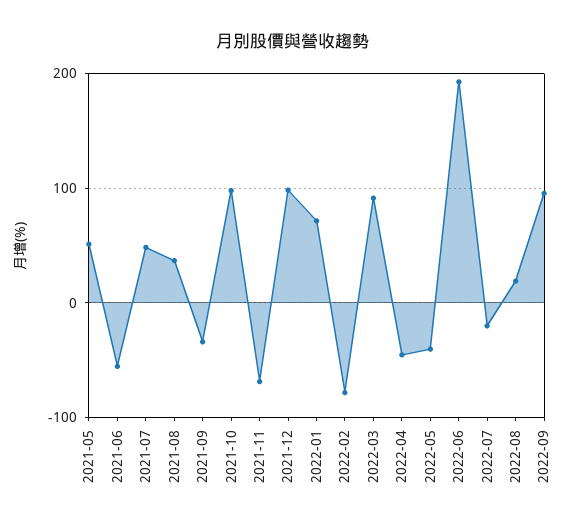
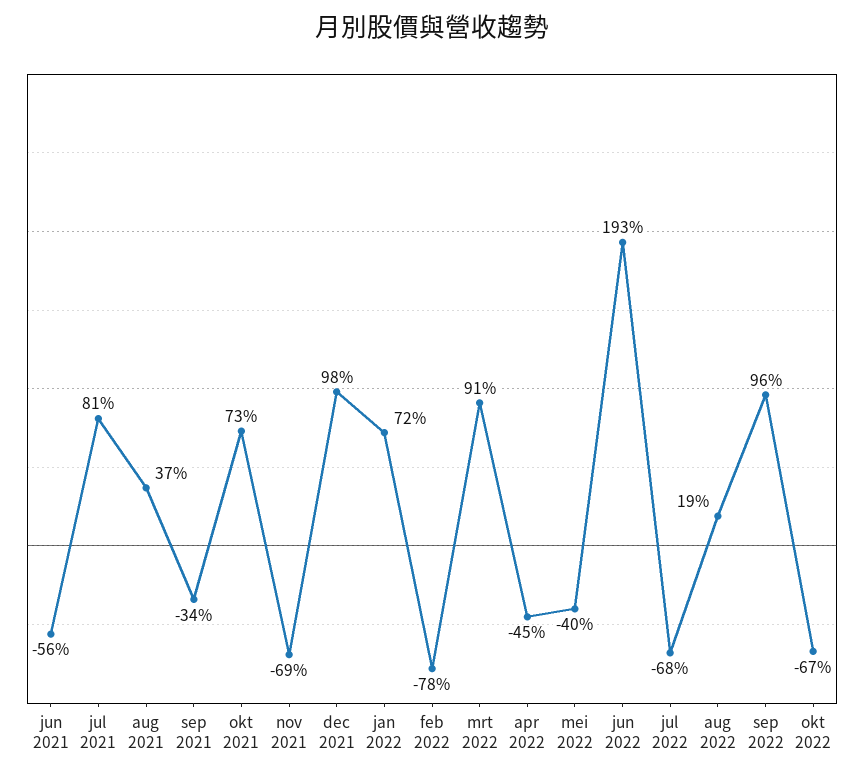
2021-05: 50 -> none
2021-07: 50 -> 81
2021-10: 100 -> 73
2022-07: -20 -> -68
okt 2022: none -> -67

